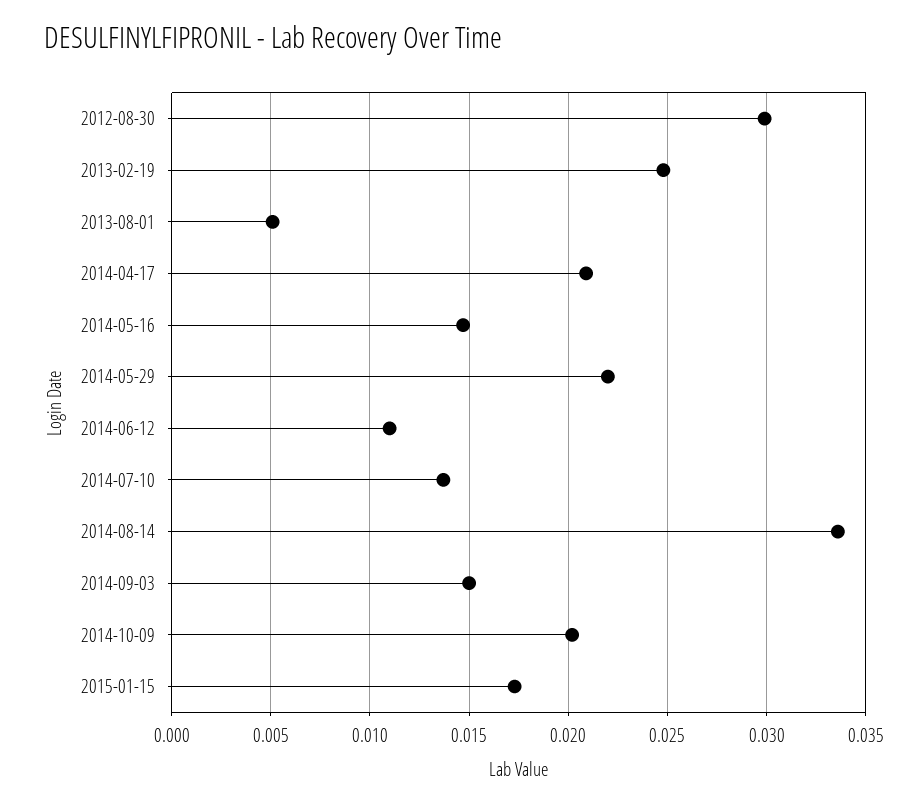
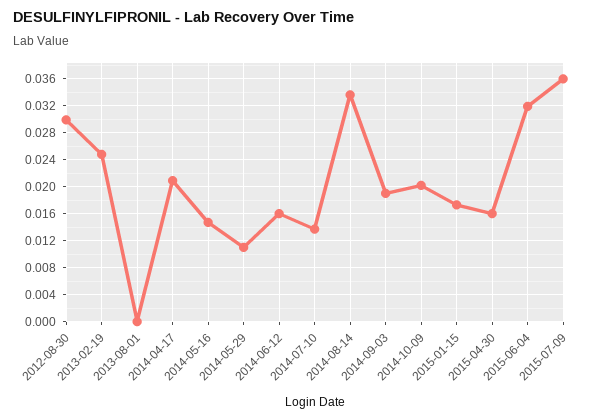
2013-08-01: 0.005 -> 0
2014-05-29: 0.022 -> 0.011
2014-06-12: 0.011 -> 0.016
2014-09-03: 0.015 -> 0.019
2015-04-30: none -> 0.016
2015-06-04: none -> 0.032
2015-07-09: none -> 0.036

